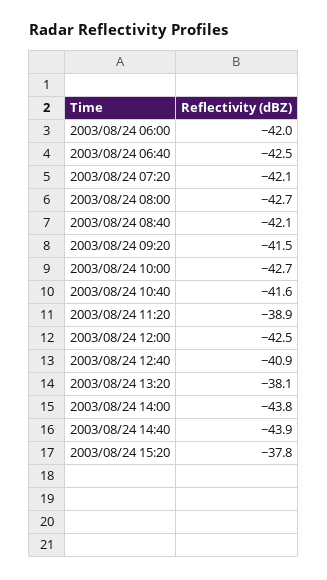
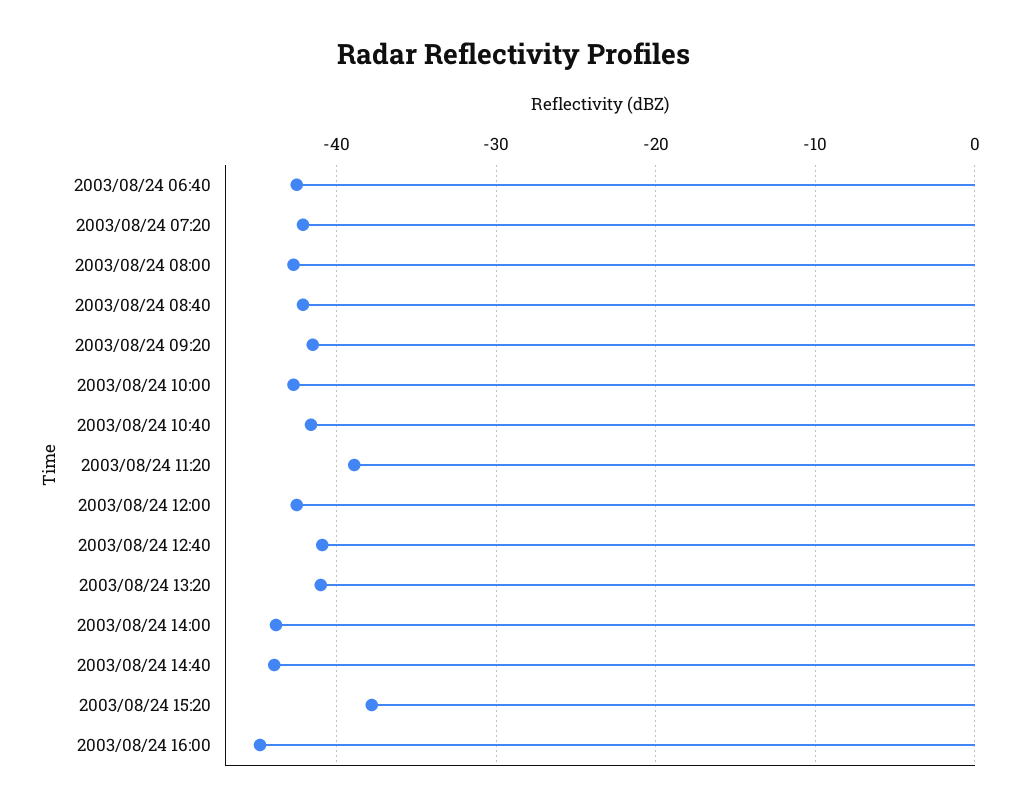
2003/08/24 06:00: -42 -> none
2003/08/24 13:20: -38.1 -> -41
2003/08/24 16:00: none -> -45

